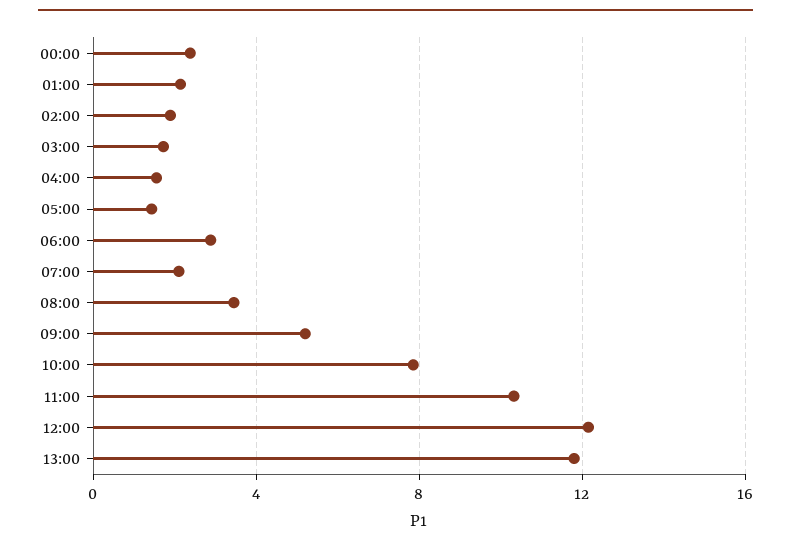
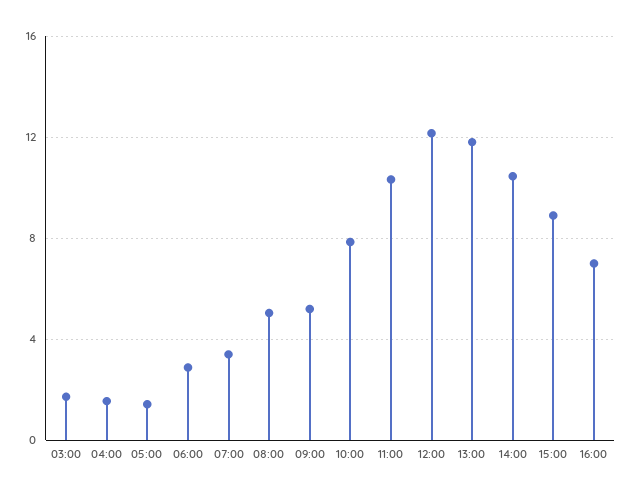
00:00: 2.5 -> none
01:00: 2 -> none
02:00: 2 -> none
07:00: 2 -> 3.5
08:00: 3.5 -> 5
14:00: none -> 10.5
15:00: none -> 9
16:00: none -> 7

